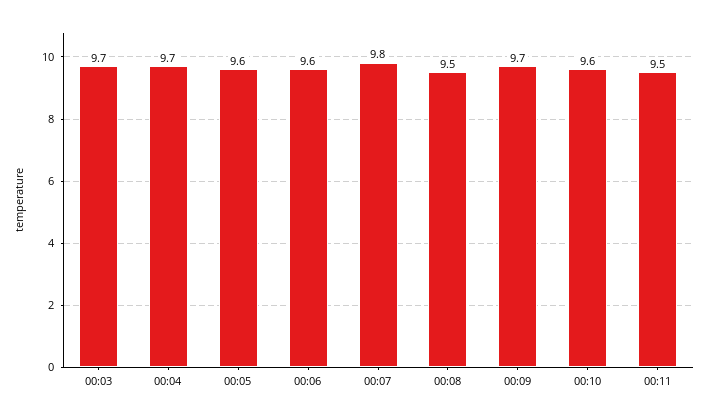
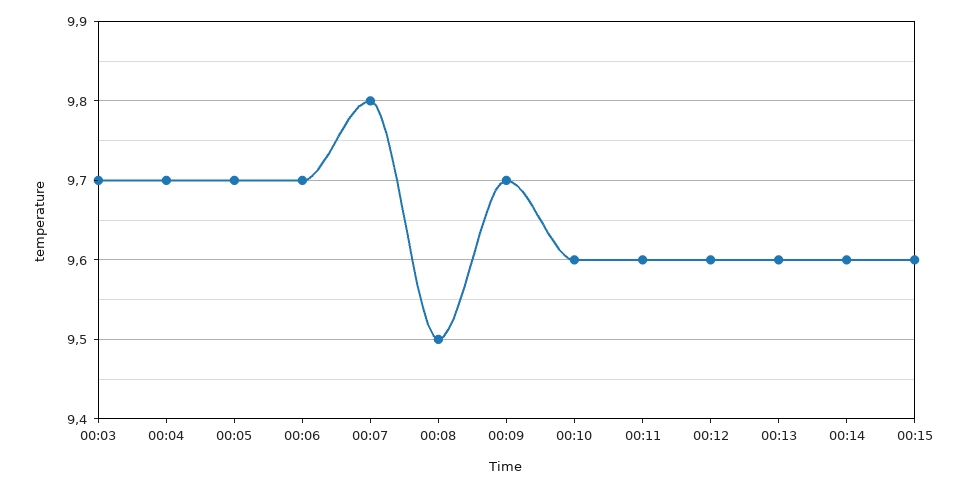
00:05: 9.6 -> 9.7
00:06: 9.6 -> 9.7
00:11: 9.5 -> 9.6
00:12: none -> 9.6
00:13: none -> 9.6
00:14: none -> 9.6
00:15: none -> 9.6

